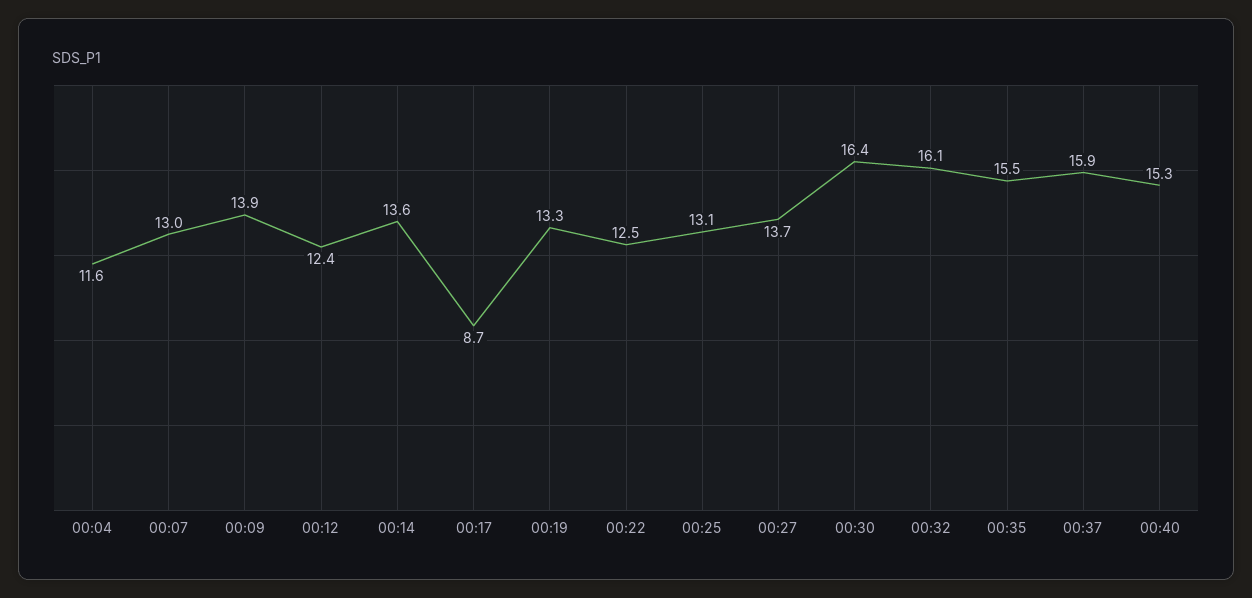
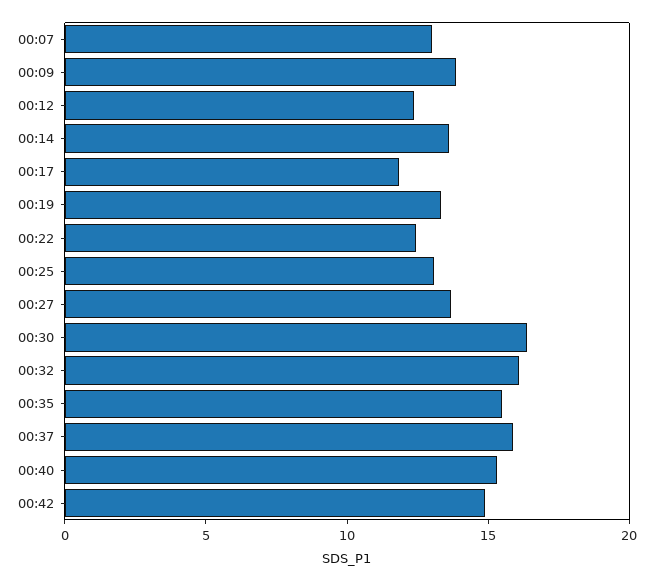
00:04: 11.6 -> none
00:17: 8.7 -> 12
00:42: none -> 15

